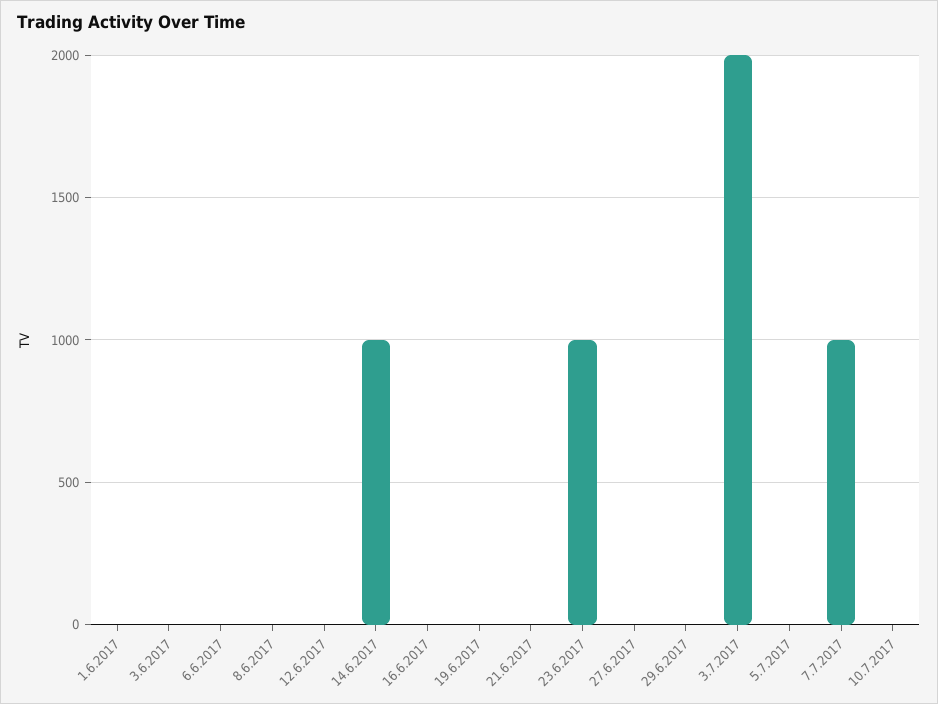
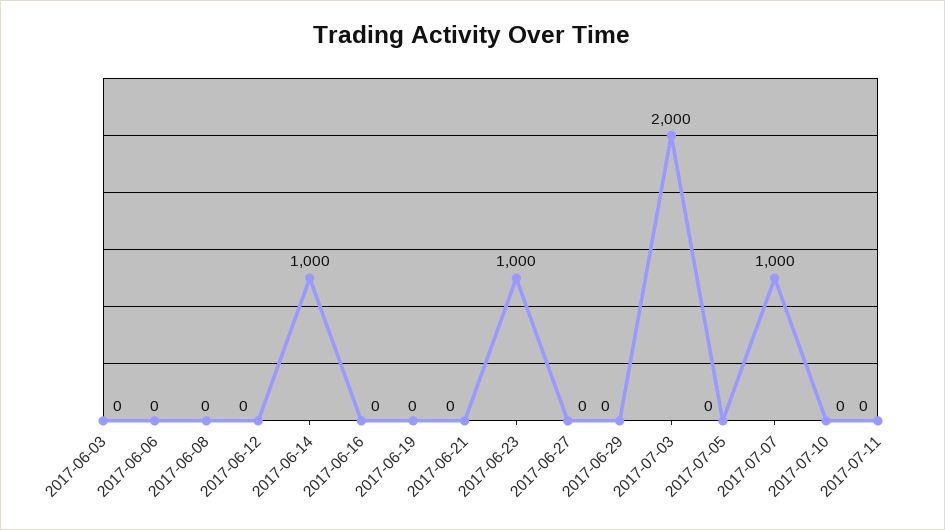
1.6.2017: 0 -> none
2017-07-11: none -> 0

